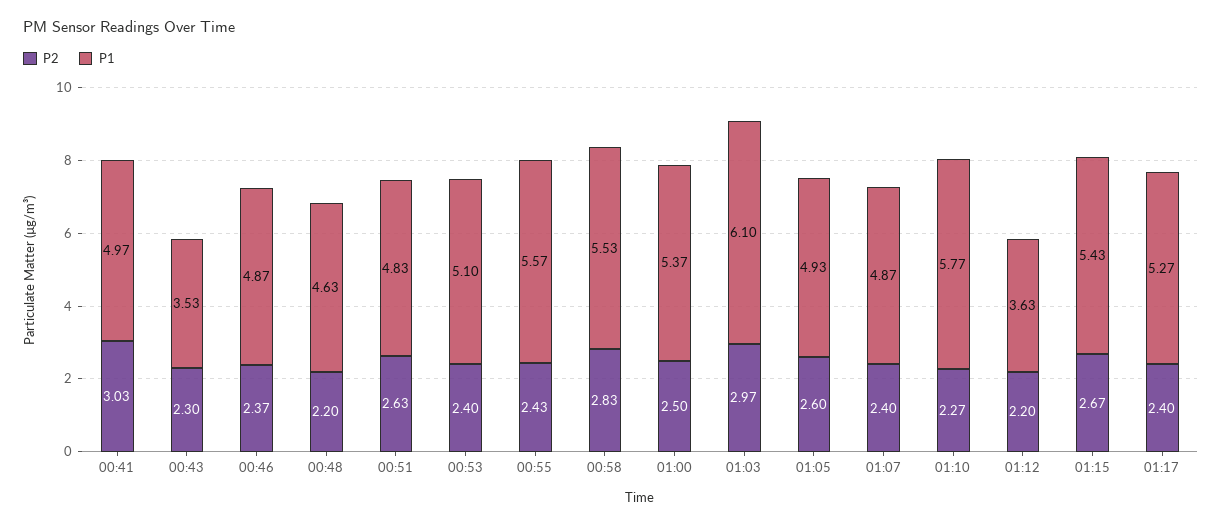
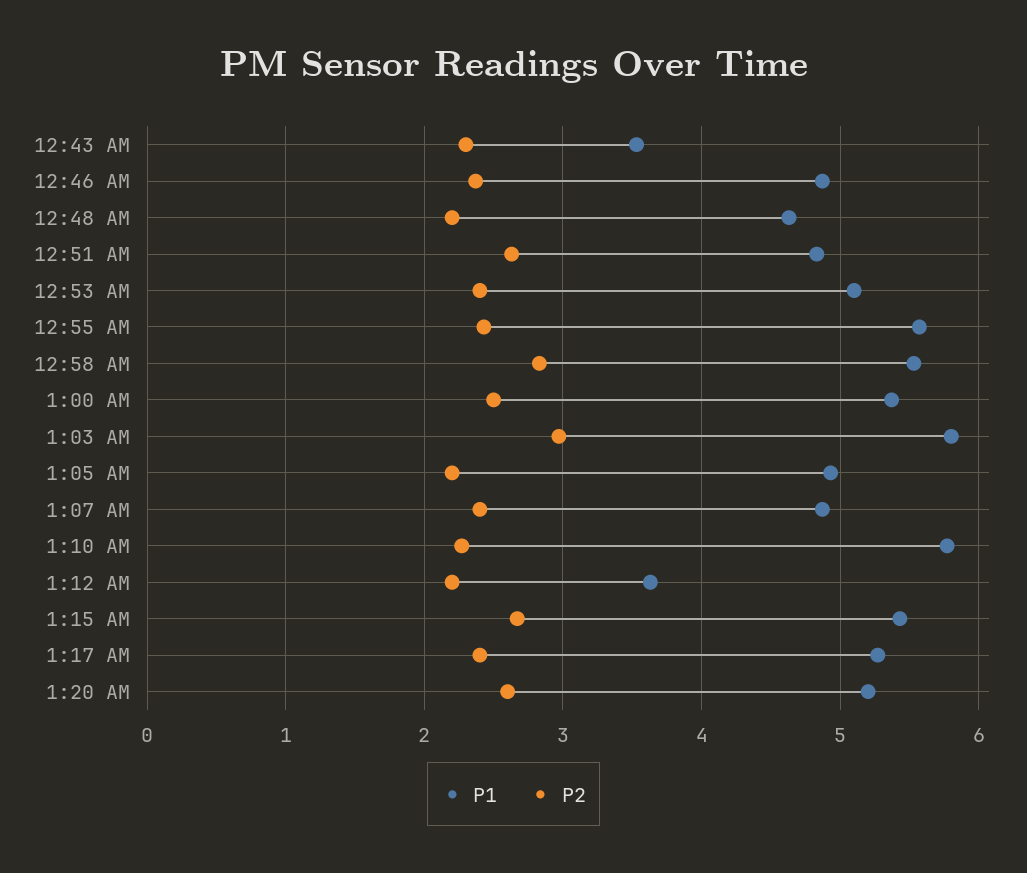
P2, 00:41: 3.03 -> none
P1, 00:41: 4.97 -> none
P1, 01:03: 6.1 -> 5.8
P2, 01:05: 2.6 -> 2.2
P1, 1:20 AM: none -> 5.2
P2, 1:20 AM: none -> 2.6

